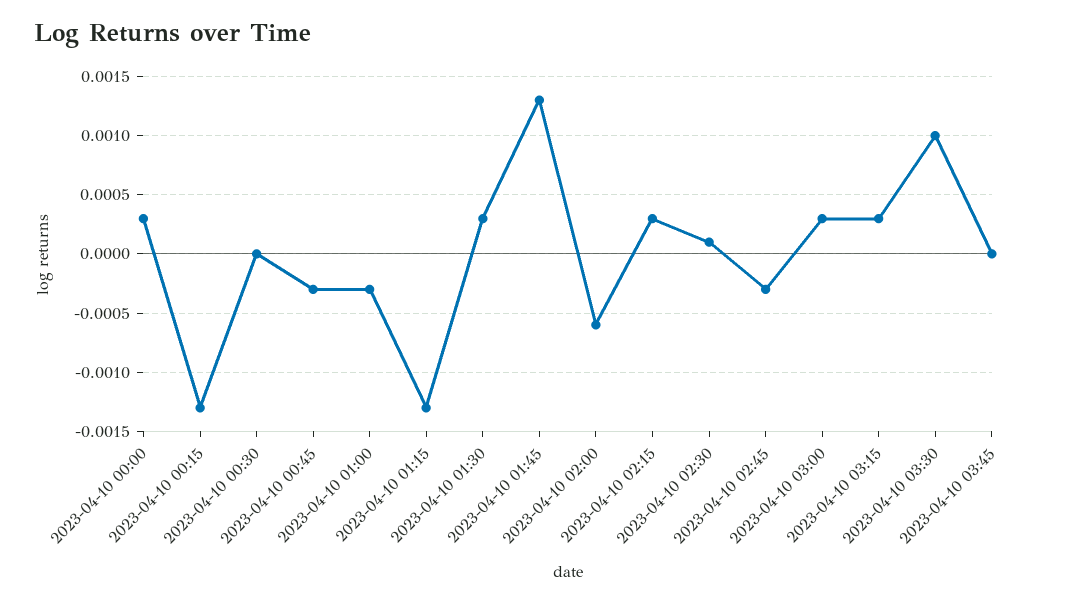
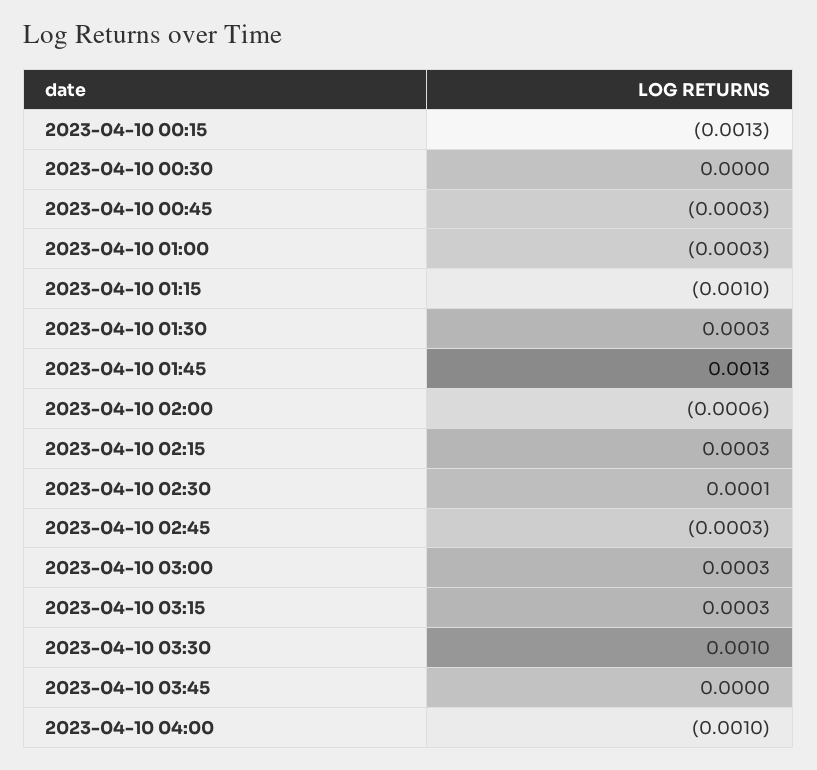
2023-04-10 00:00: 0.0003 -> none
2023-04-10 01:15: -0.0013 -> -0.001
2023-04-10 04:00: none -> -0.001

